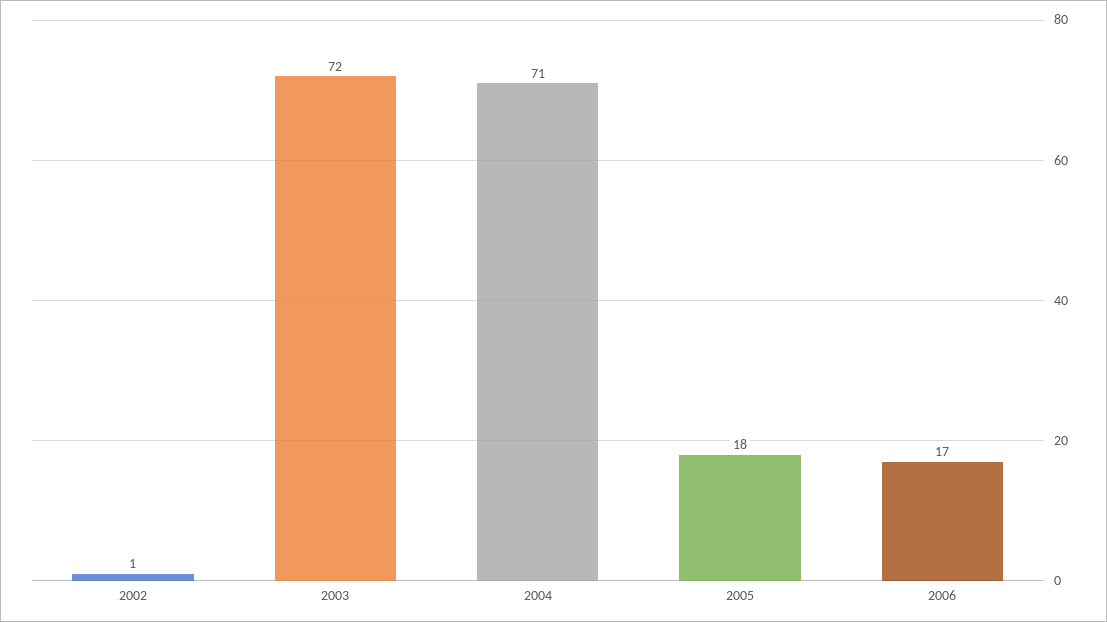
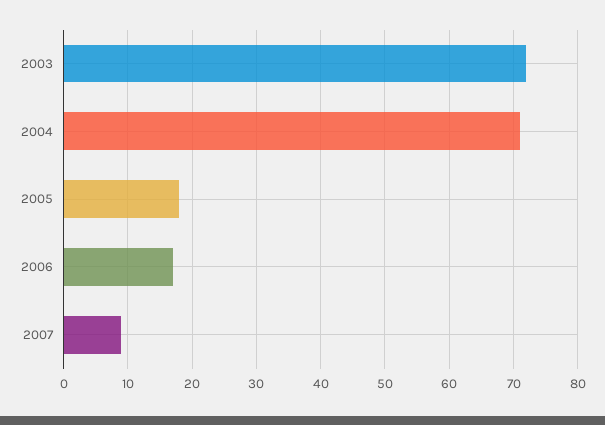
2002: 1 -> none
2007: none -> 9

